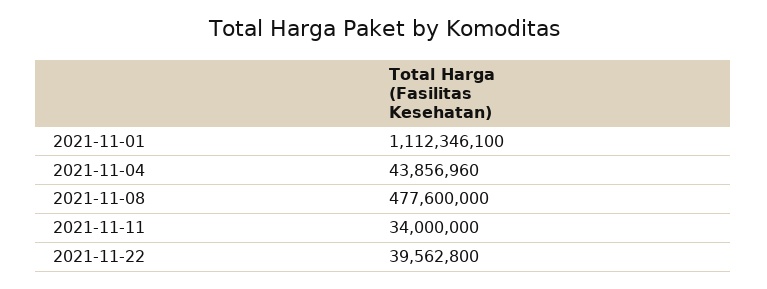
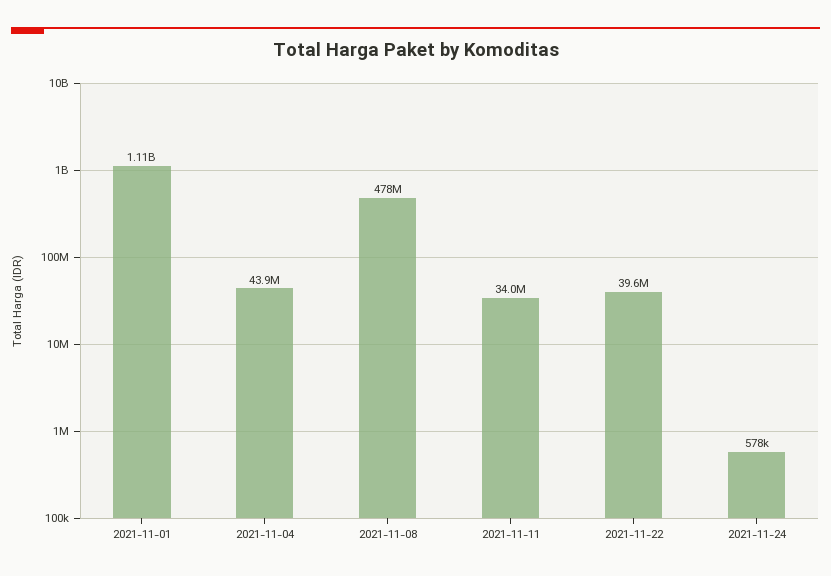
2021-11-24: none -> 578000

